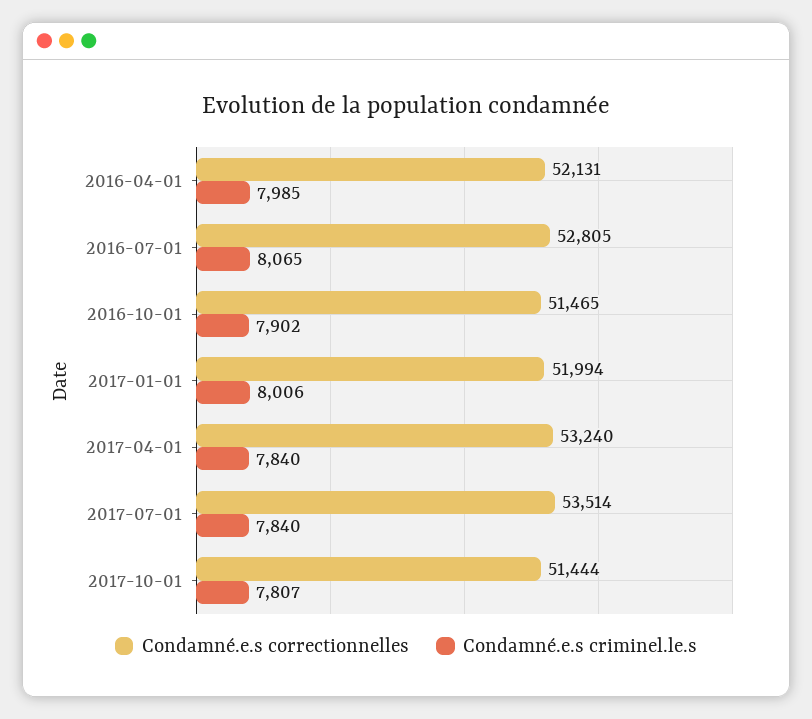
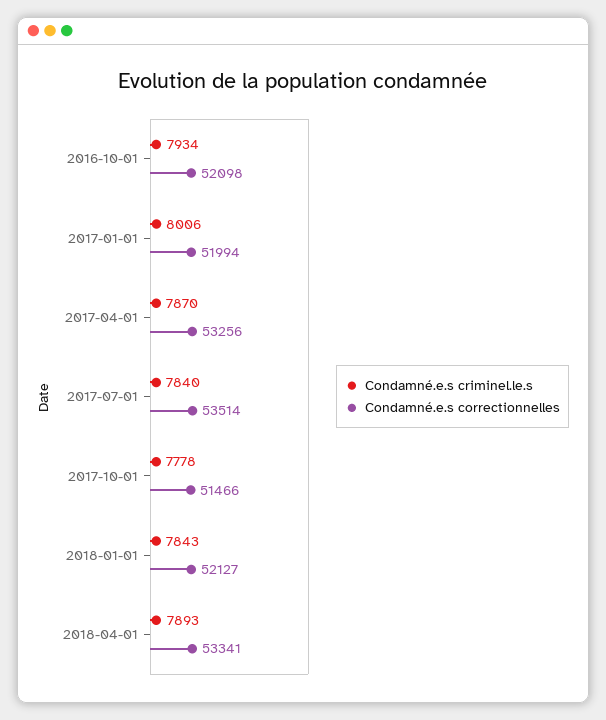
Condamné.e.s correctionnelles, 2016-04-01: 52131 -> none
Condamné.e.s criminel.le.s, 2016-04-01: 7985 -> none
Condamné.e.s correctionnelles, 2016-07-01: 52805 -> none
Condamné.e.s criminel.le.s, 2016-07-01: 8065 -> none
Condamné.e.s correctionnelles, 2016-10-01: 51465 -> 52098
Condamné.e.s criminel.le.s, 2016-10-01: 7902 -> 7934
Condamné.e.s correctionnelles, 2017-04-01: 53240 -> 53256
Condamné.e.s criminel.le.s, 2017-04-01: 7840 -> 7870
Condamné.e.s correctionnelles, 2017-10-01: 51444 -> 51466
Condamné.e.s criminel.le.s, 2017-10-01: 7807 -> 7778
Condamné.e.s criminel.le.s, 2018-01-01: none -> 7843
Condamné.e.s correctionnelles, 2018-01-01: none -> 52127
Condamné.e.s criminel.le.s, 2018-04-01: none -> 7893
Condamné.e.s correctionnelles, 2018-04-01: none -> 53341

